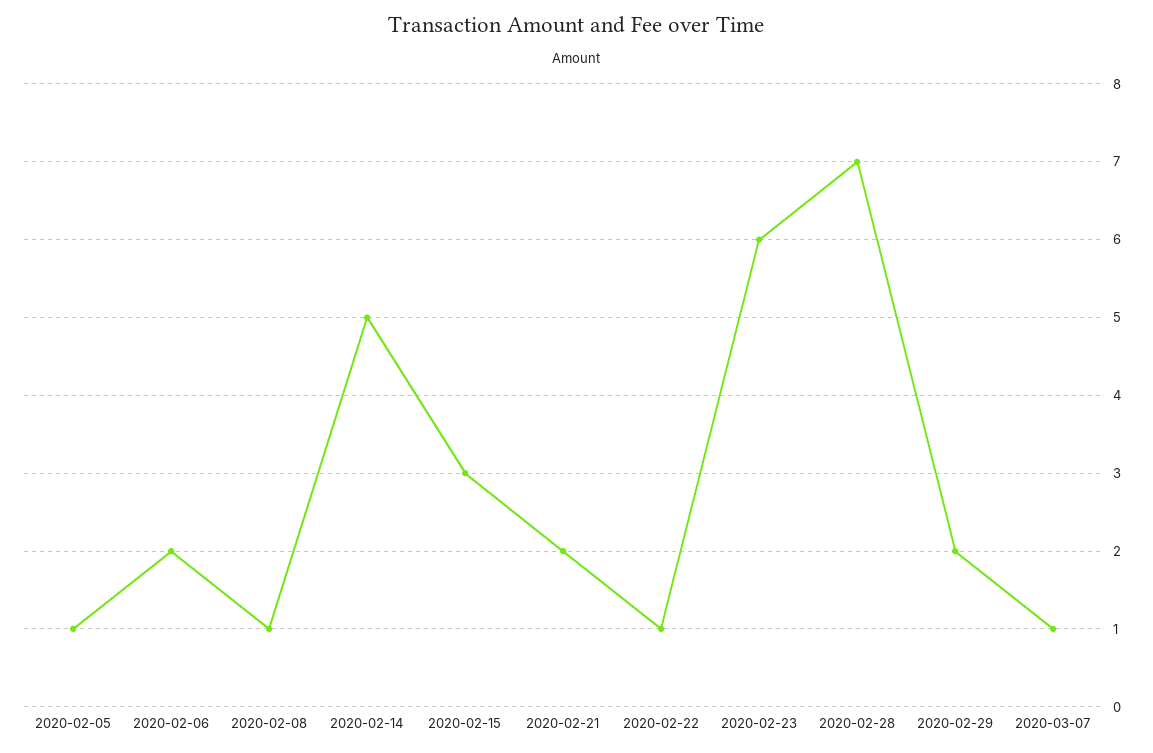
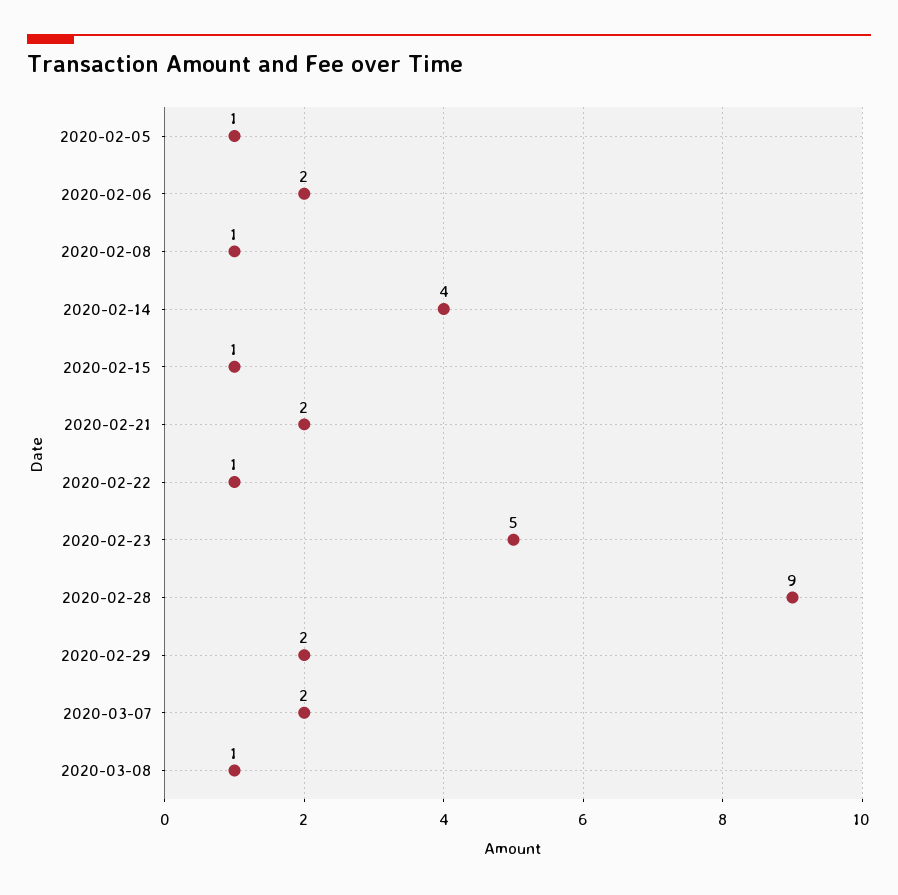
2020-02-14: 5 -> 4
2020-02-15: 3 -> 1
2020-02-23: 6 -> 5
2020-02-28: 7 -> 9
2020-03-07: 1 -> 2
2020-03-08: none -> 1

